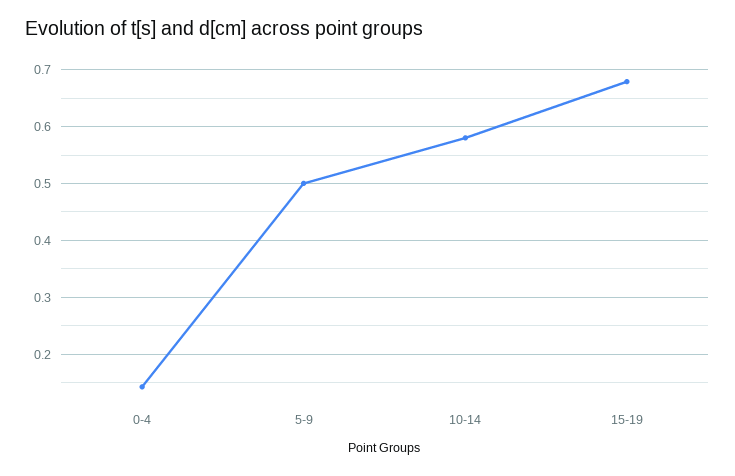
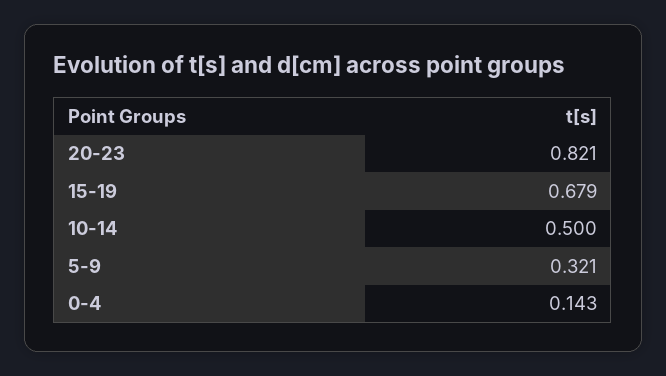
5-9: 0.5 -> 0.321
10-14: 0.58 -> 0.5
20-23: none -> 0.821

